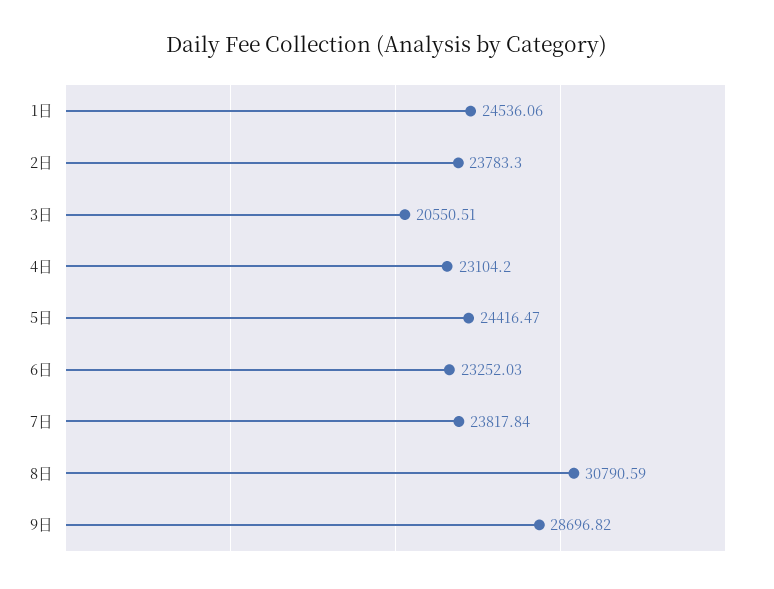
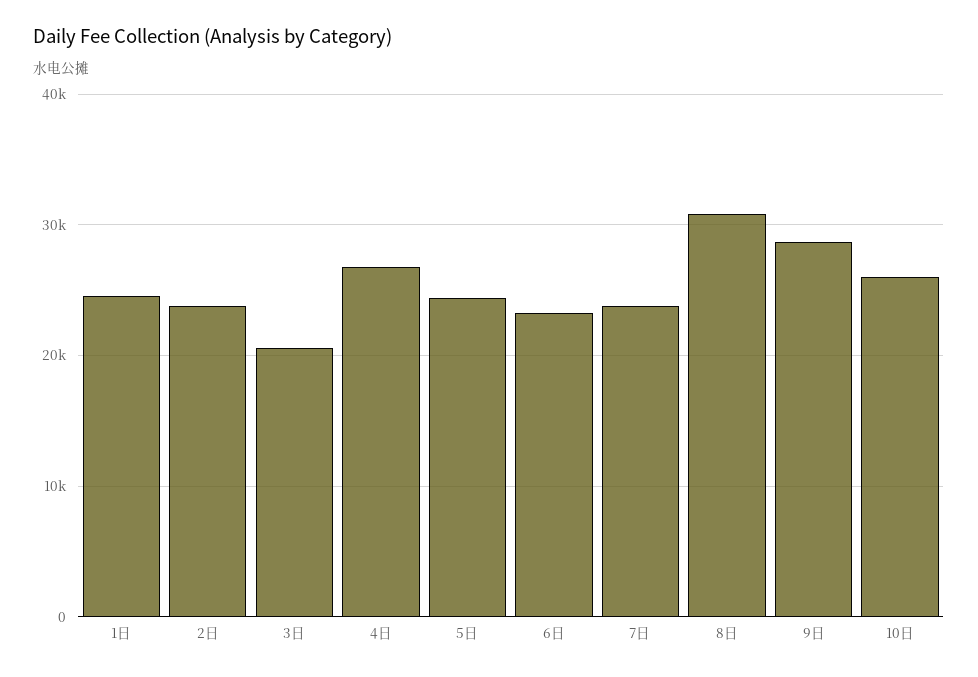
4日: 23104.2 -> 27000
10日: none -> 26000

